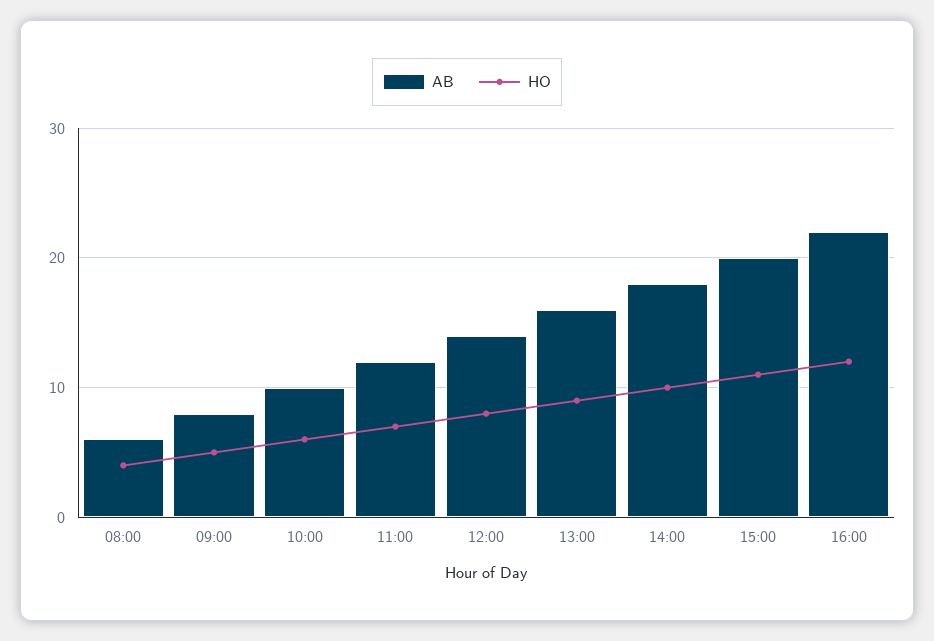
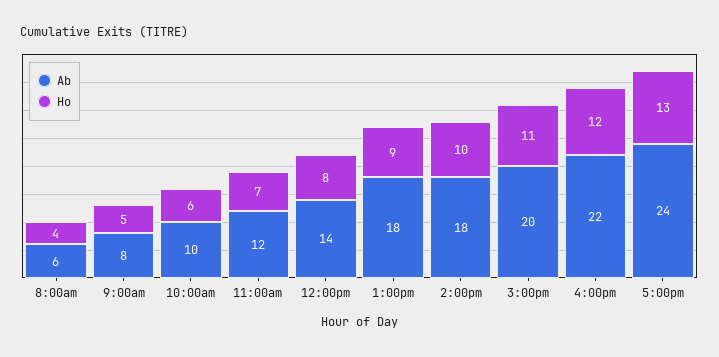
AB, 13:00: 16 -> 18
AB, 5:00pm: none -> 24
HO, 5:00pm: none -> 13

